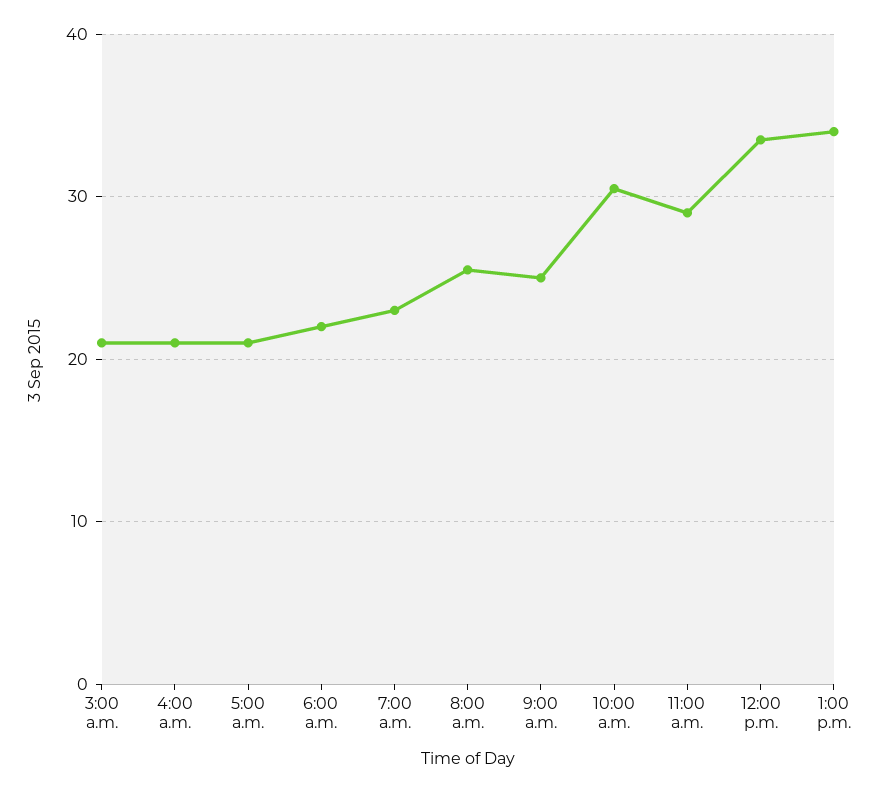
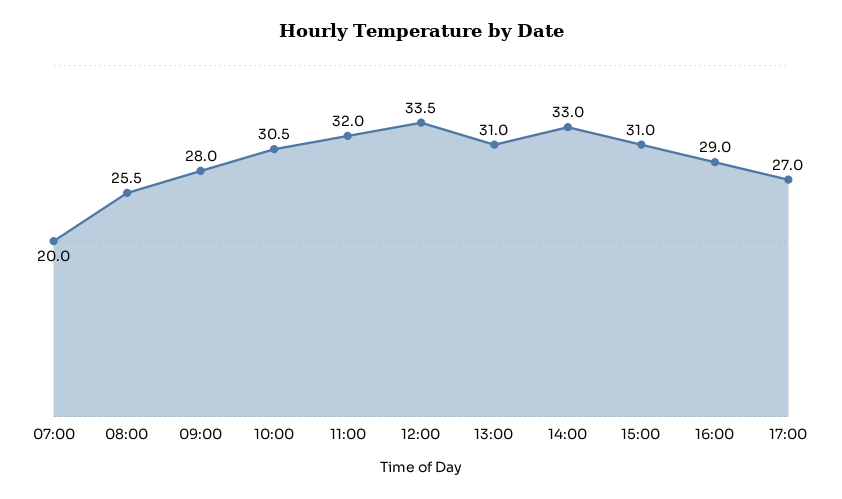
3:00 a.m.: 21 -> none
4:00 a.m.: 21 -> none
5:00 a.m.: 21 -> none
6:00 a.m.: 22 -> none
7:00 a.m.: 23 -> 20
9:00 a.m.: 25 -> 28
11:00 a.m.: 29 -> 32
1:00 p.m.: 34 -> 31
14:00: none -> 33
15:00: none -> 31
16:00: none -> 29
17:00: none -> 27

